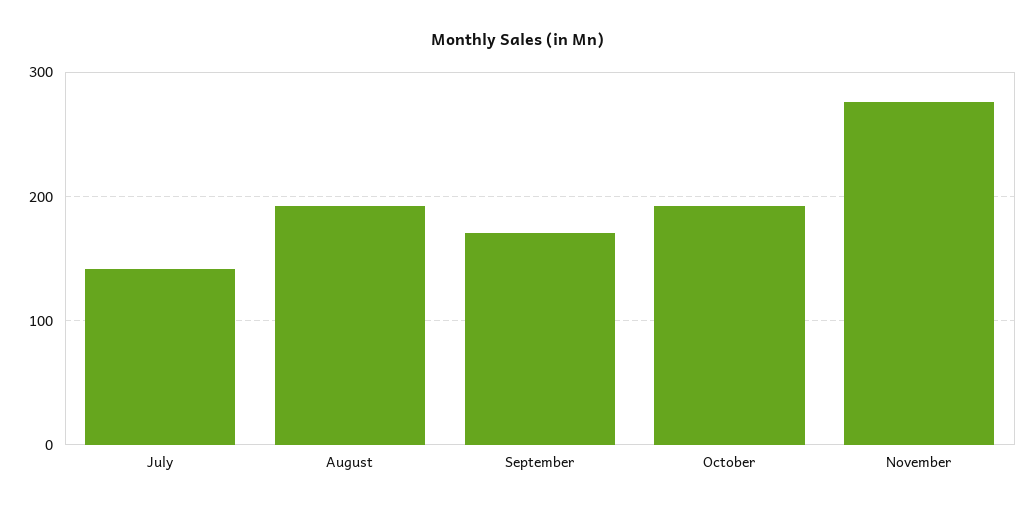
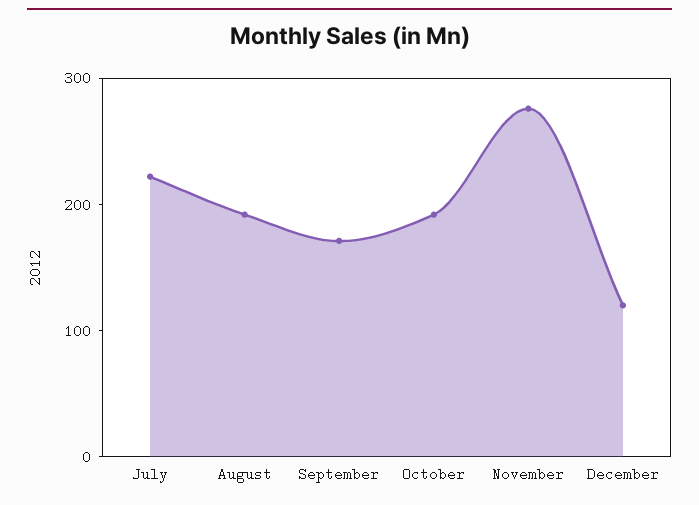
July: 140 -> 220
December: none -> 120

